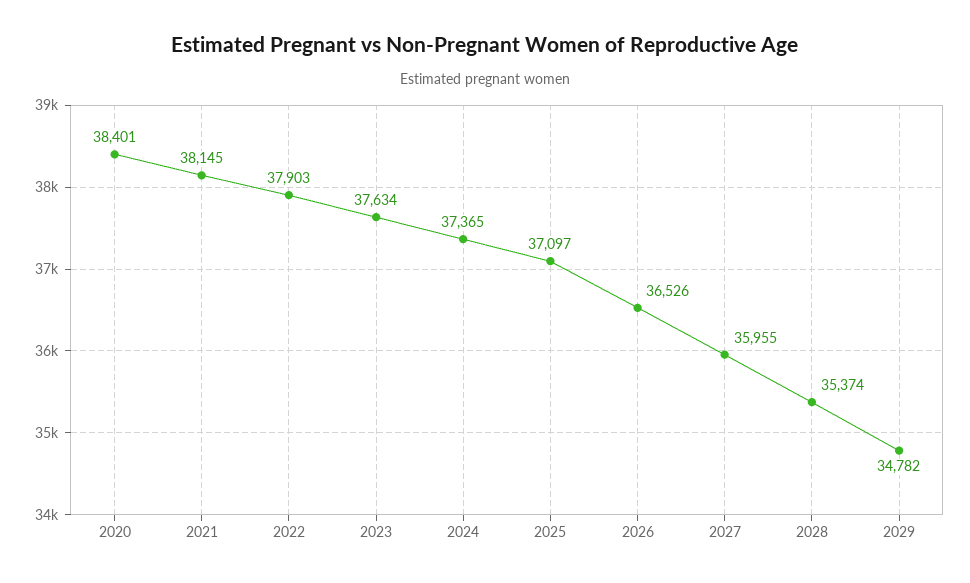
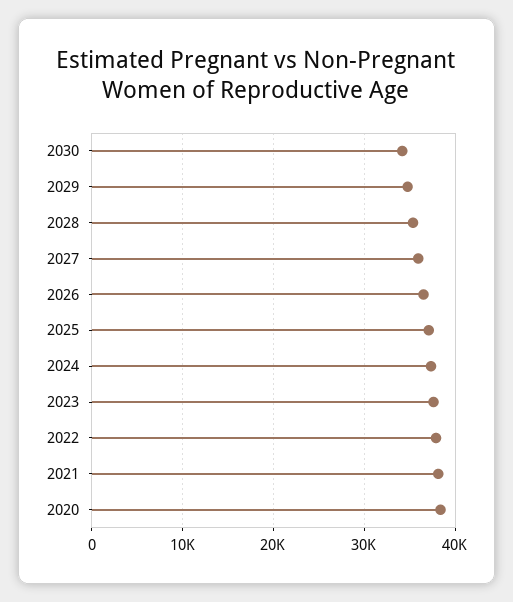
2030: none -> 34000

